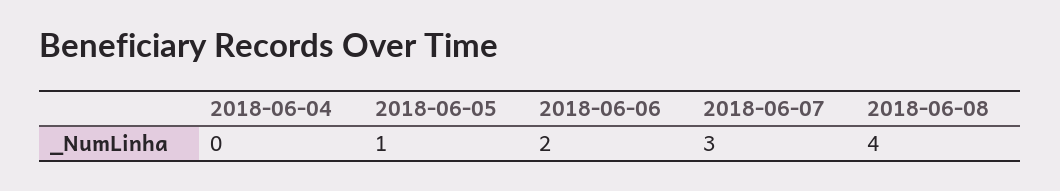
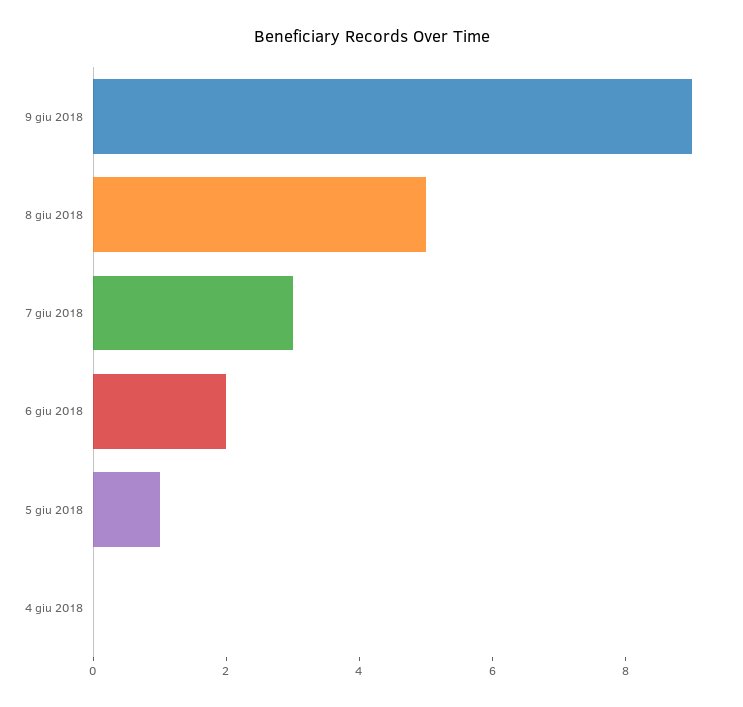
2018-06-08: 4 -> 5
9 giu 2018: none -> 9

